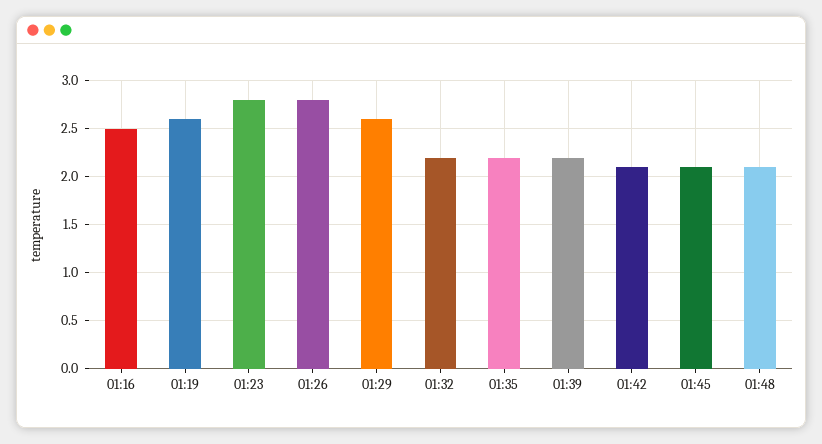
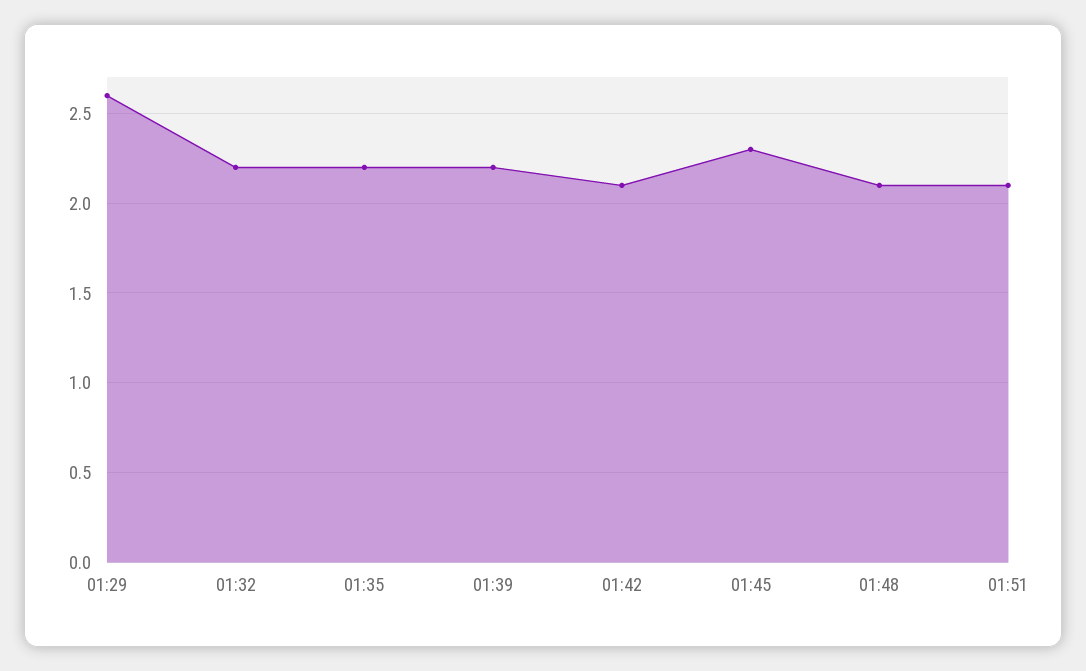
01:16: 2.5 -> none
01:19: 2.6 -> none
01:23: 2.8 -> none
01:26: 2.8 -> none
01:45: 2.1 -> 2.3
01:51: none -> 2.1

